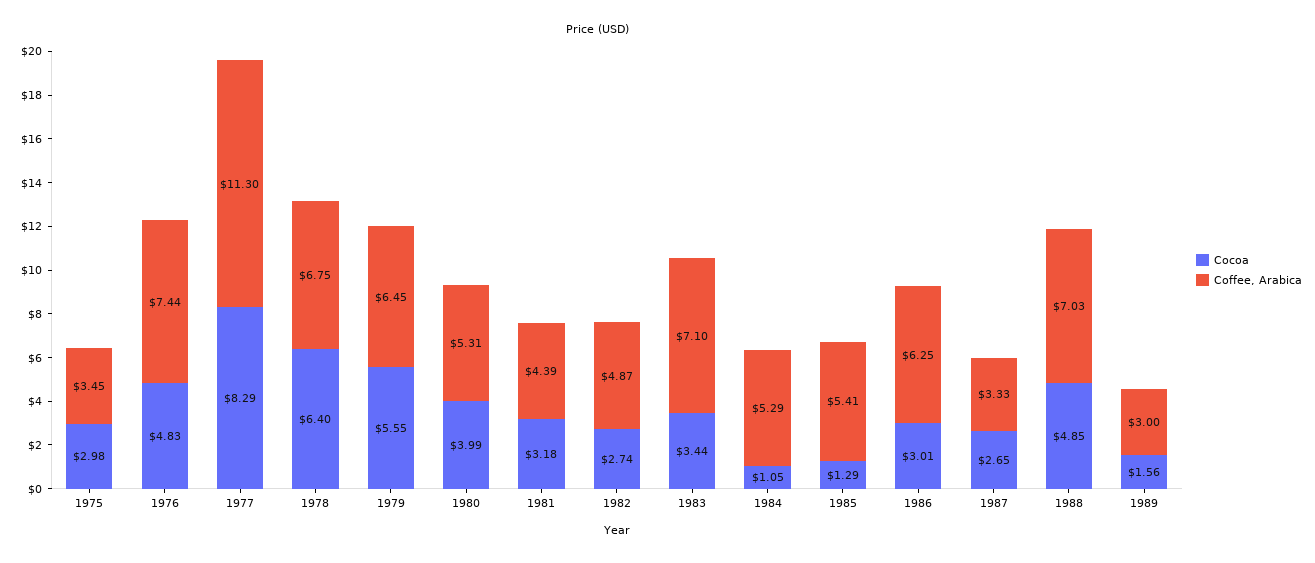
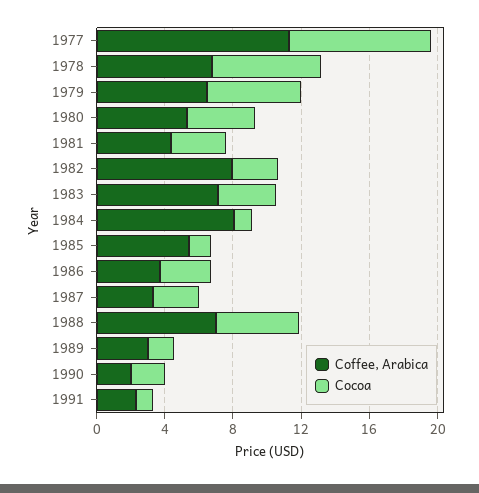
Cocoa, 1975: 2.98 -> none
Coffee, Arabica, 1975: 3.45 -> none
Cocoa, 1976: 4.83 -> none
Coffee, Arabica, 1976: 7.44 -> none
Coffee, Arabica, 1982: 4.87 -> 8
Coffee, Arabica, 1984: 5.29 -> 8
Coffee, Arabica, 1986: 6.25 -> 4
Coffee, Arabica, 1990: none -> 2
Cocoa, 1990: none -> 2
Coffee, Arabica, 1991: none -> 2
Cocoa, 1991: none -> 1

